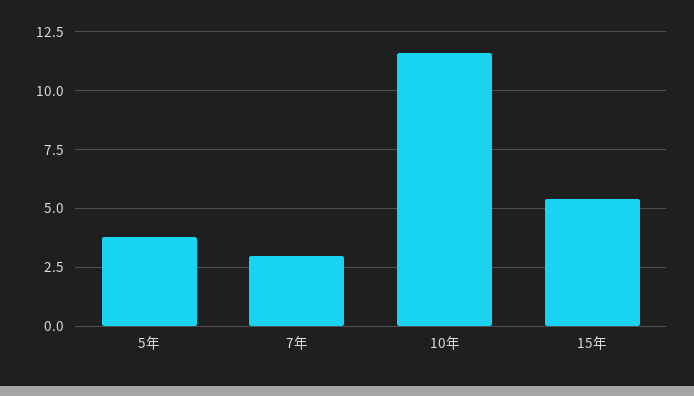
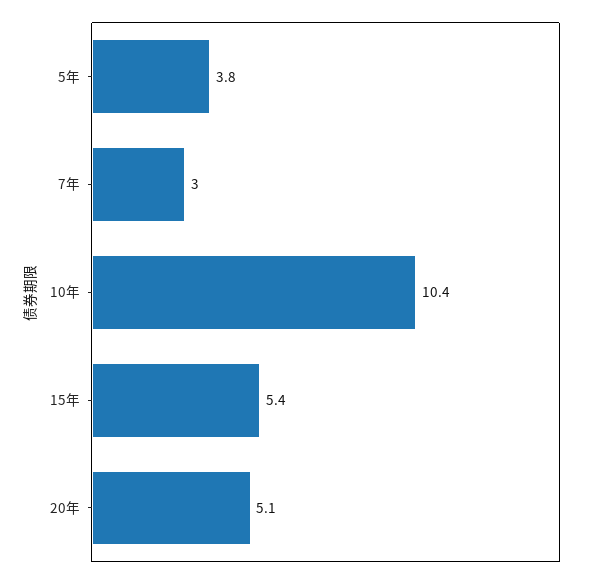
10年: 11.5 -> 10.4
20年: none -> 5.1

